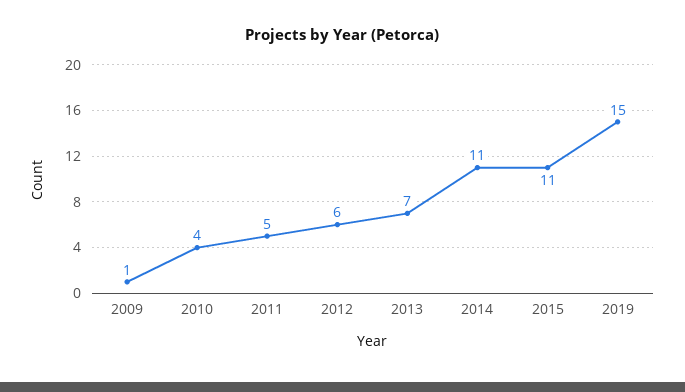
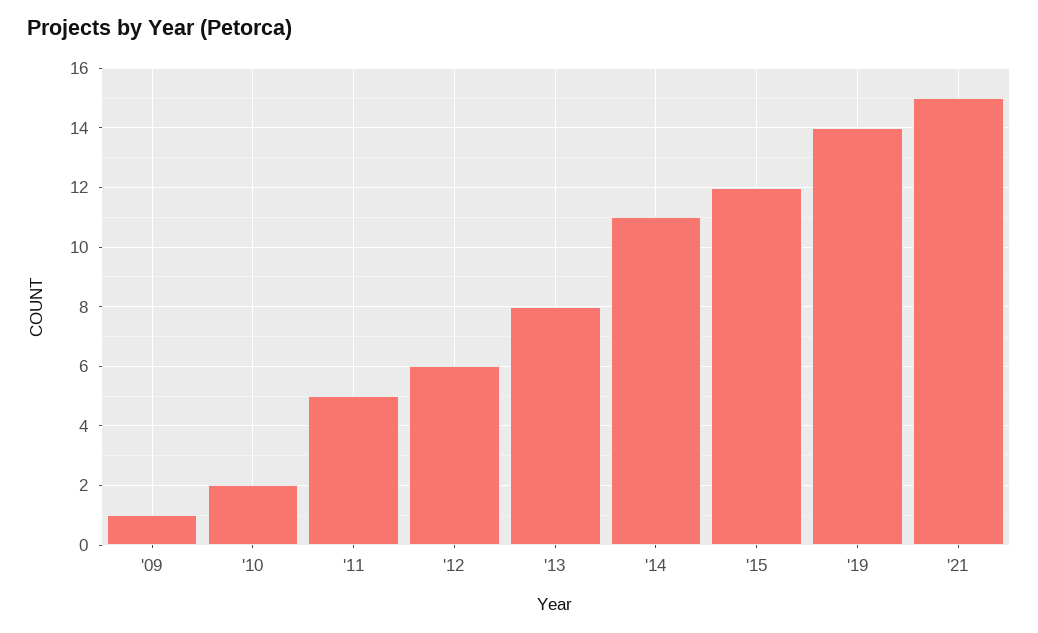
2010: 4 -> 2
2013: 7 -> 8
2015: 11 -> 12
2019: 15 -> 14
'21: none -> 15

